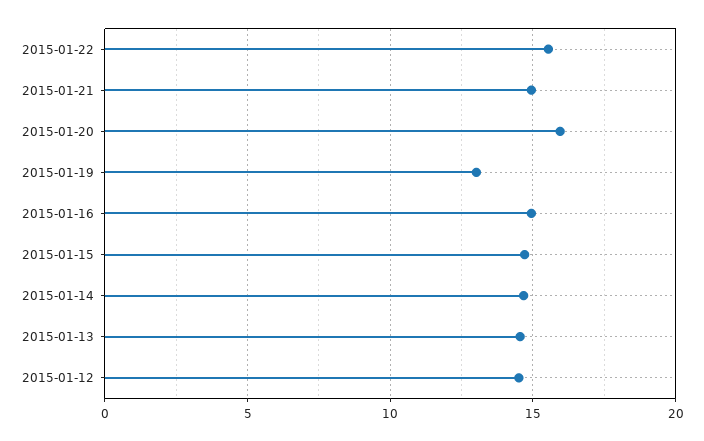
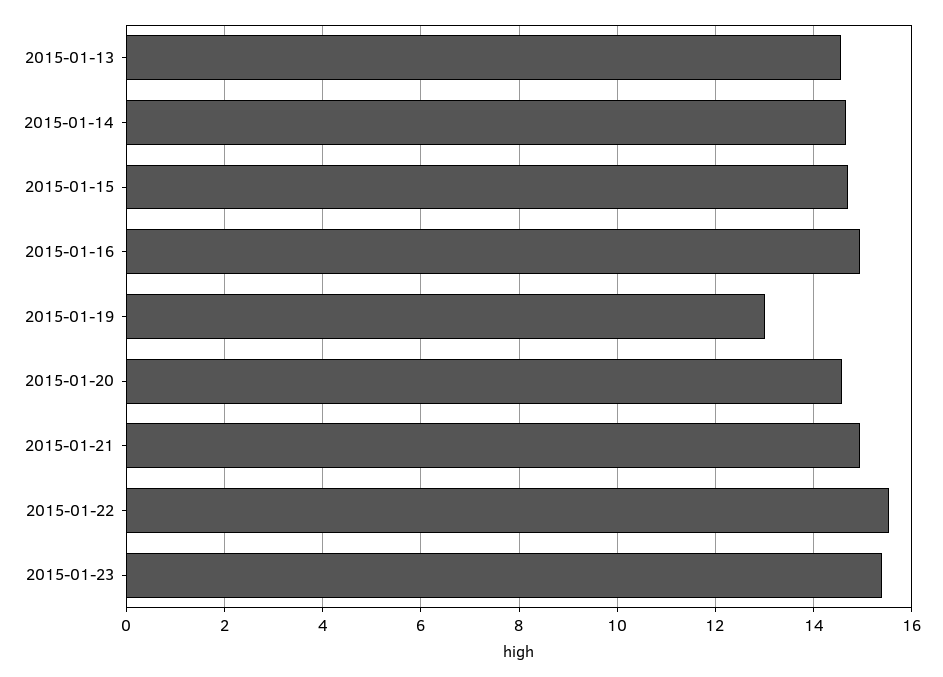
2015-01-20: 16 -> 14.6
2015-01-12: 14.5 -> none
2015-01-23: none -> 15.4

